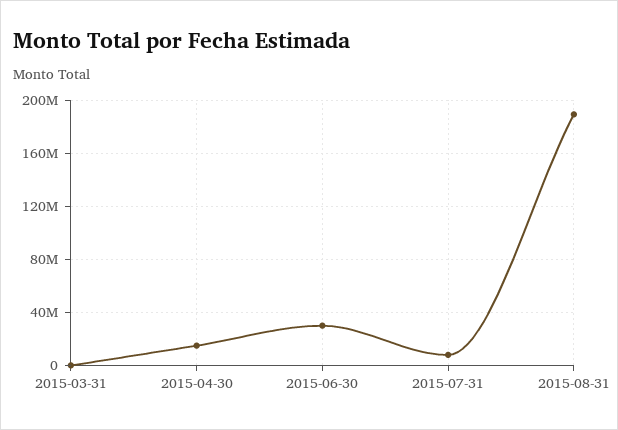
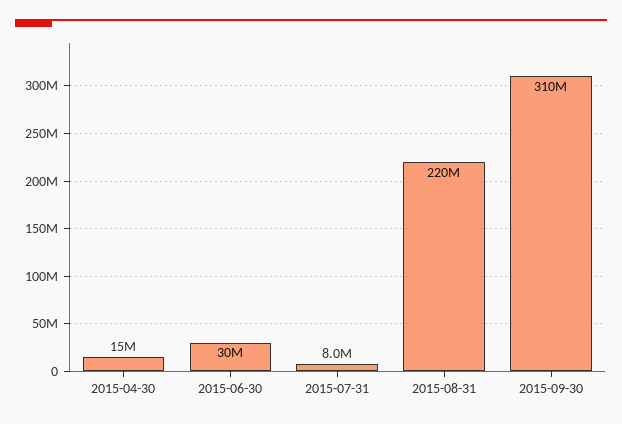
2015-03-31: 0 -> none
2015-08-31: 190000000 -> 220000000
2015-09-30: none -> 310000000

